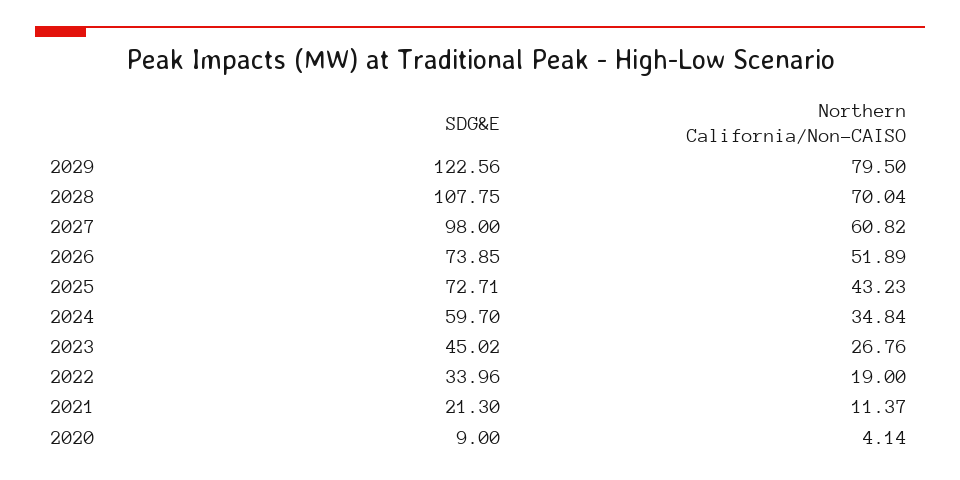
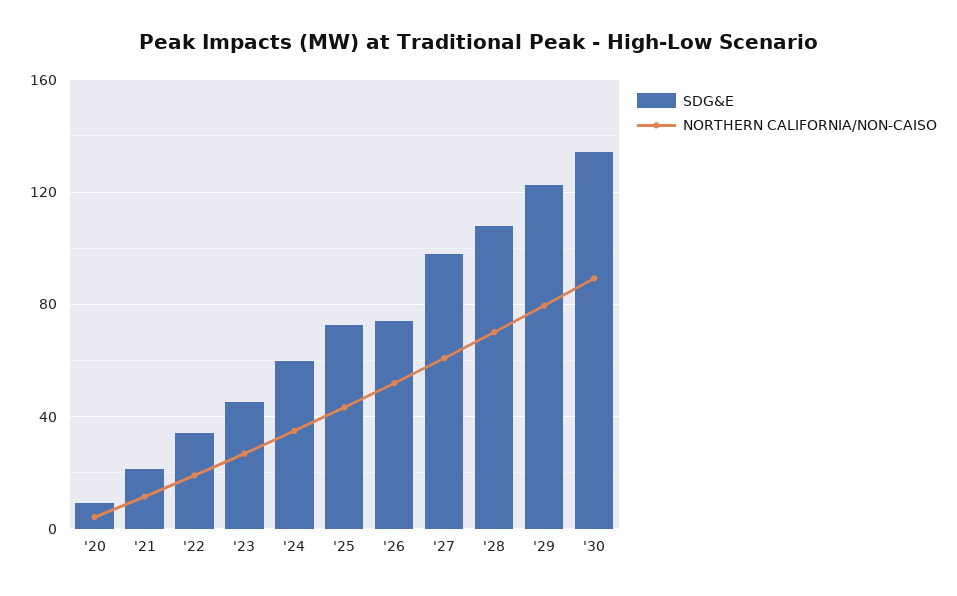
SDG&E, '30: none -> 135
Northern California/Non-CAISO, '30: none -> 90

